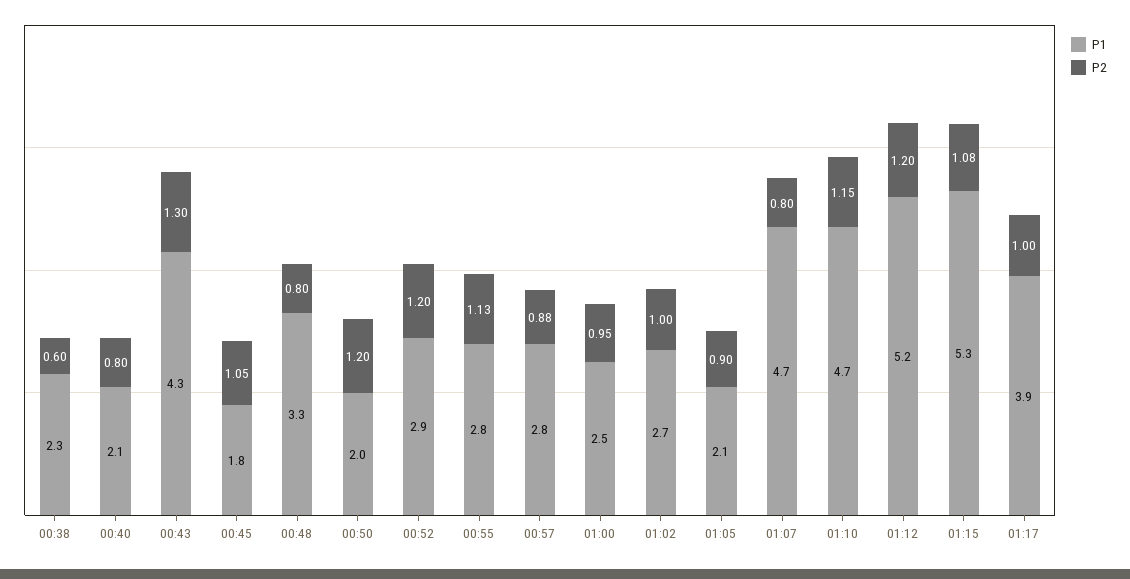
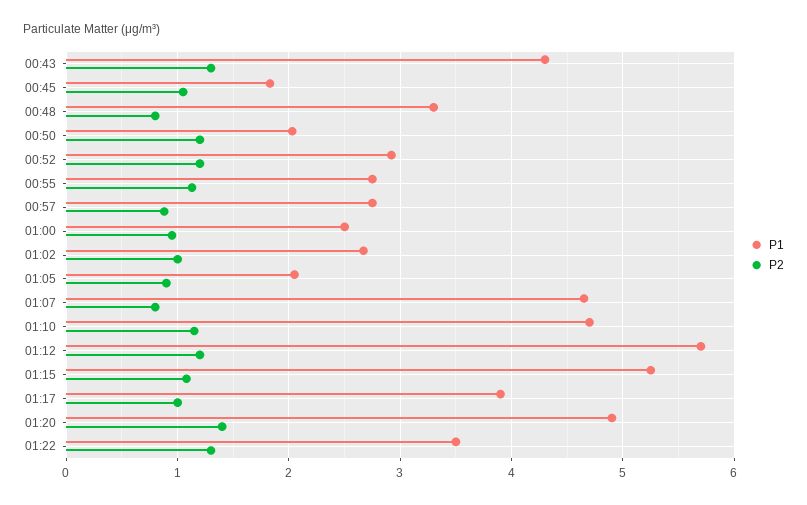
P1, 00:38: 2.3 -> none
P2, 00:38: 0.6 -> none
P1, 00:40: 2.1 -> none
P2, 00:40: 0.8 -> none
P1, 01:12: 5.2 -> 5.7
P1, 01:20: none -> 4.9
P2, 01:20: none -> 1.4
P1, 01:22: none -> 3.5
P2, 01:22: none -> 1.3

